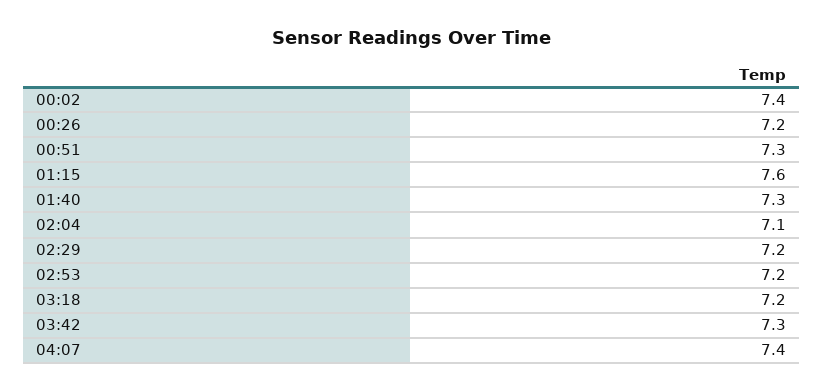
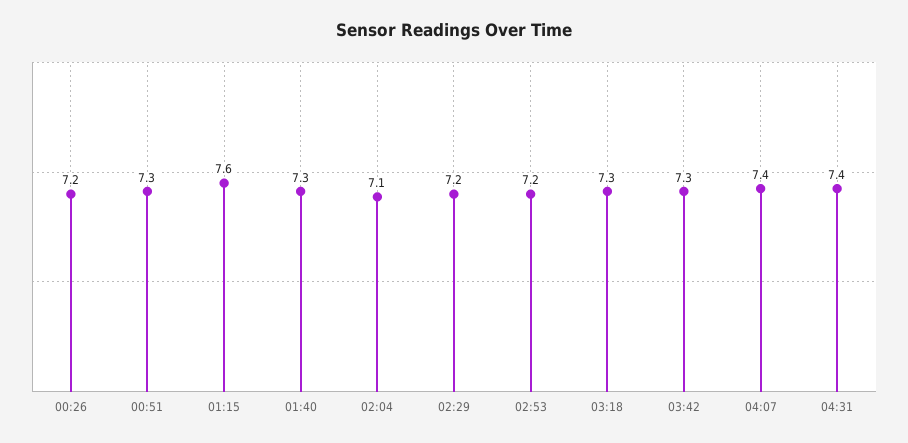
00:02: 7.4 -> none
03:18: 7.2 -> 7.3
04:31: none -> 7.4

